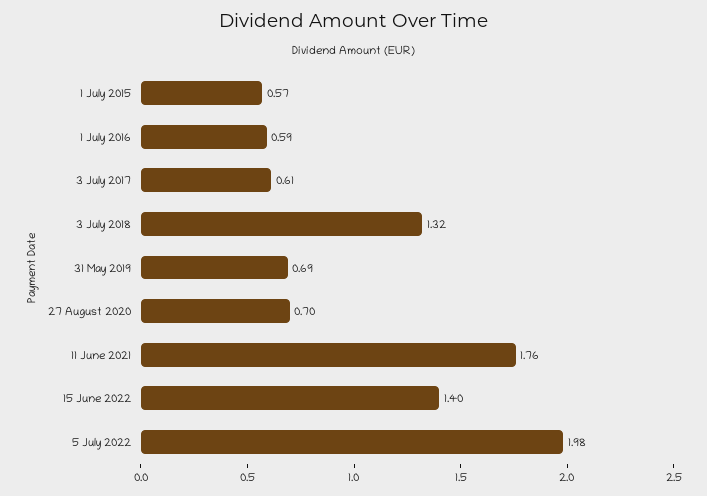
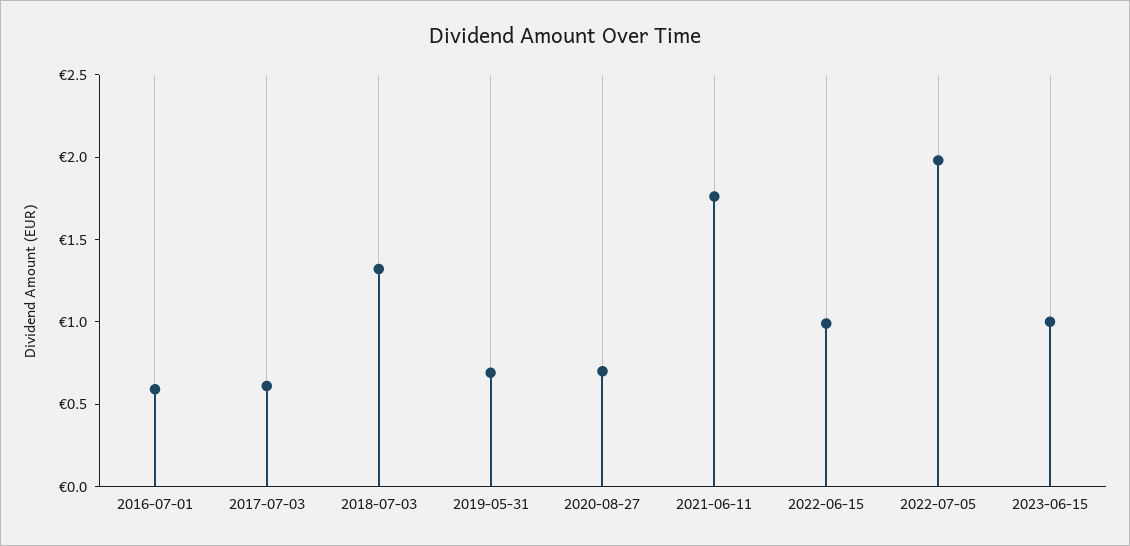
1 July 2015: 0.57 -> none
15 June 2022: 1.4 -> 1
2023-06-15: none -> 1

